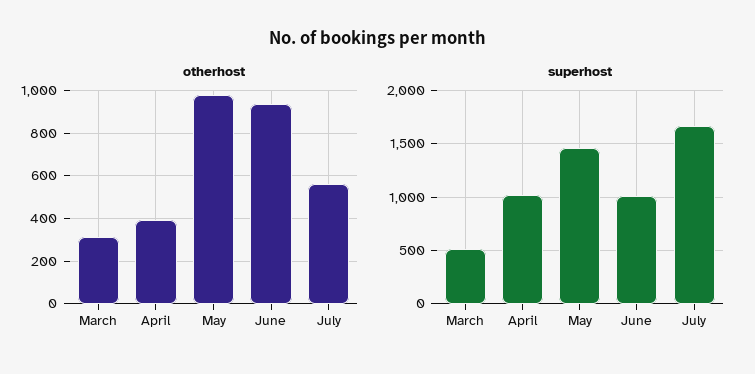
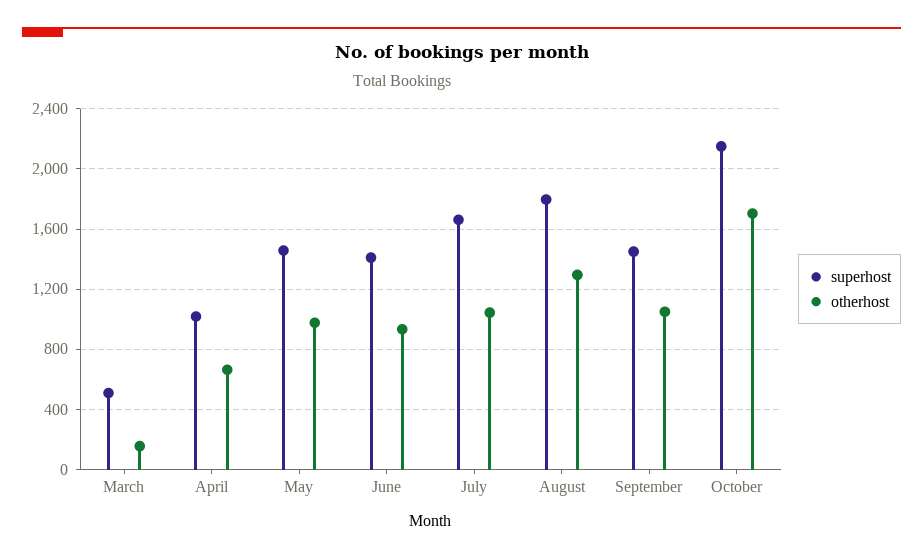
otherhost, March: 300 -> 150
otherhost, April: 400 -> 650
otherhost, July: 550 -> 1050
superhost, June: 1000 -> 1400
superhost, August: none -> 1800
otherhost, August: none -> 1300
superhost, September: none -> 1450
otherhost, September: none -> 1050
superhost, October: none -> 2150
otherhost, October: none -> 1700

